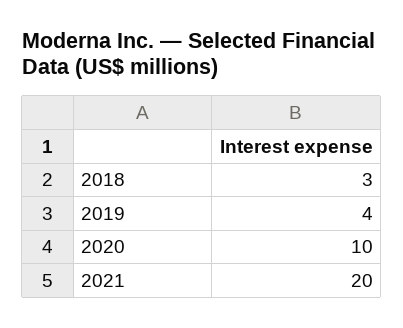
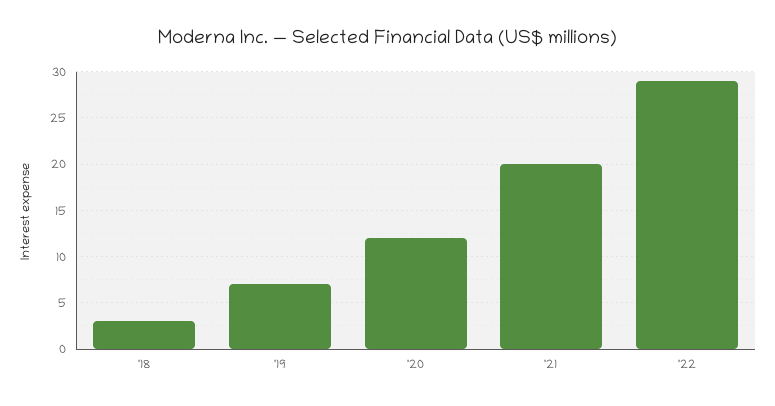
2019: 4 -> 7
2020: 10 -> 12
'22: none -> 29

